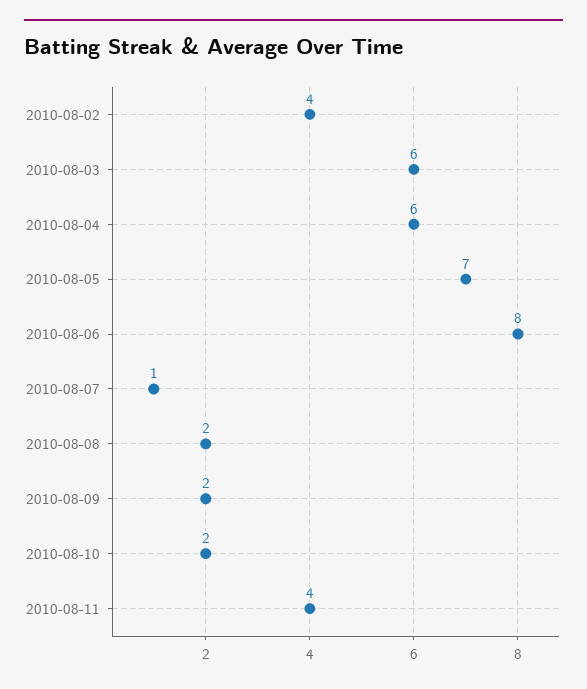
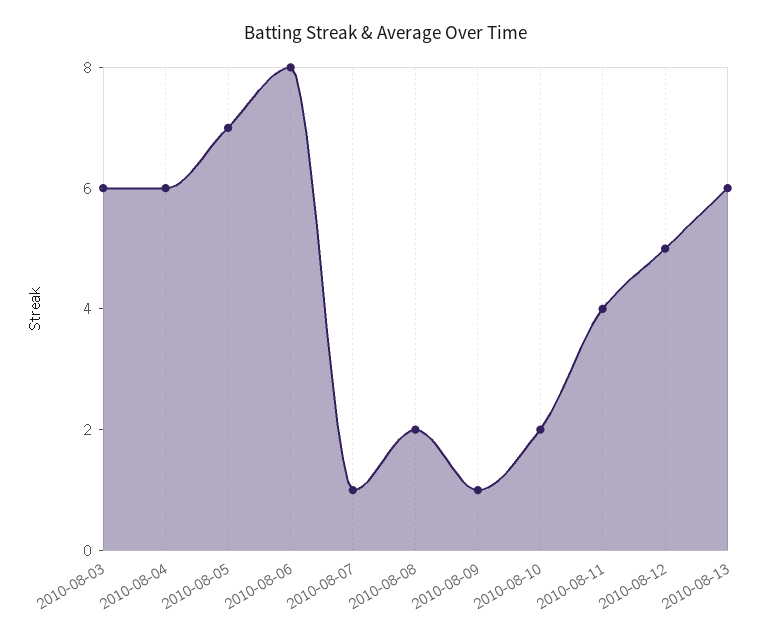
2010-08-02: 4 -> none
2010-08-09: 2 -> 1
2010-08-12: none -> 5
2010-08-13: none -> 6

